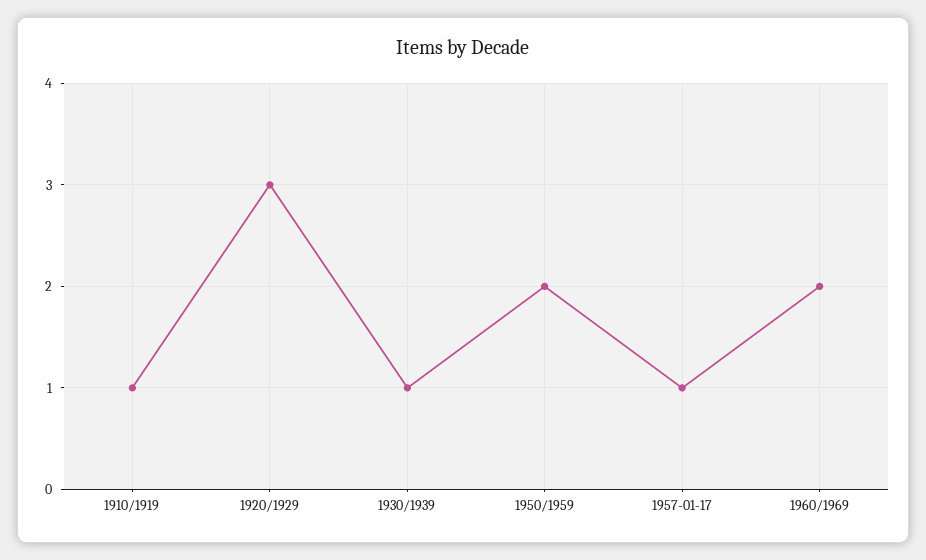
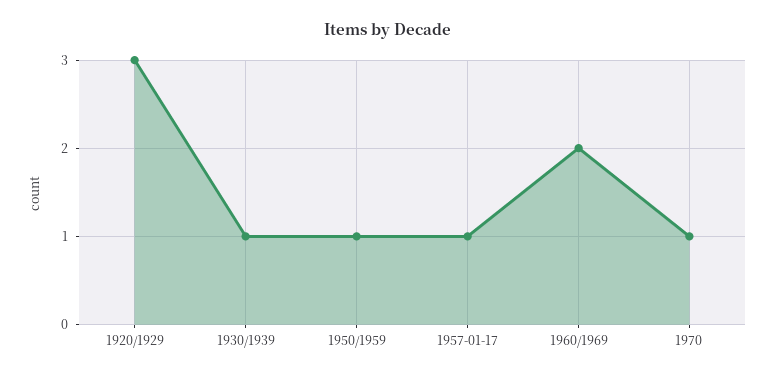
1910/1919: 1 -> none
1950/1959: 2 -> 1
1970: none -> 1

